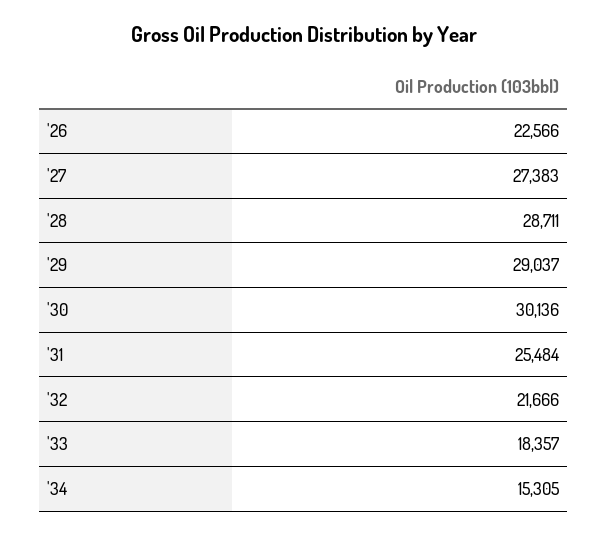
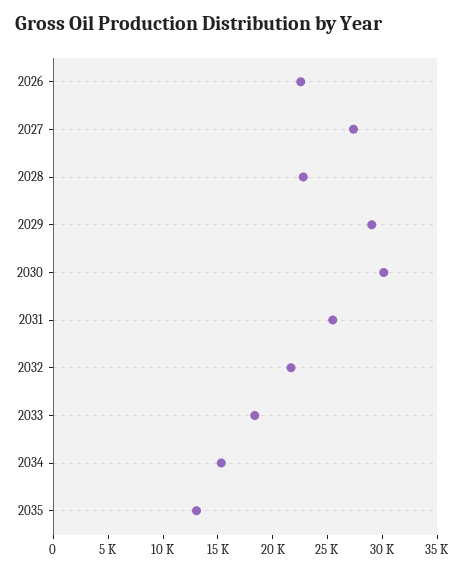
'28: 28711 -> 23000
2035: none -> 13000

